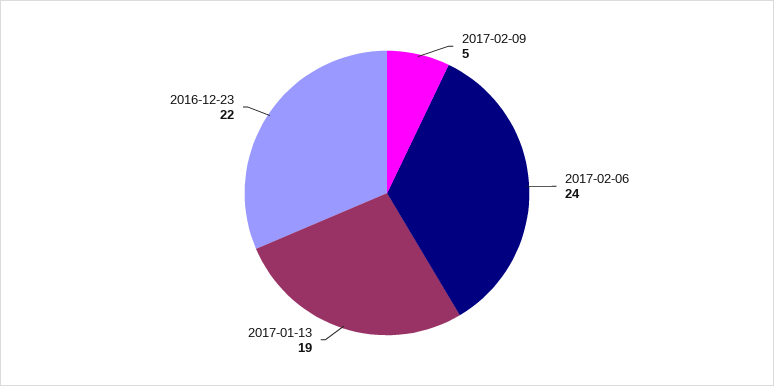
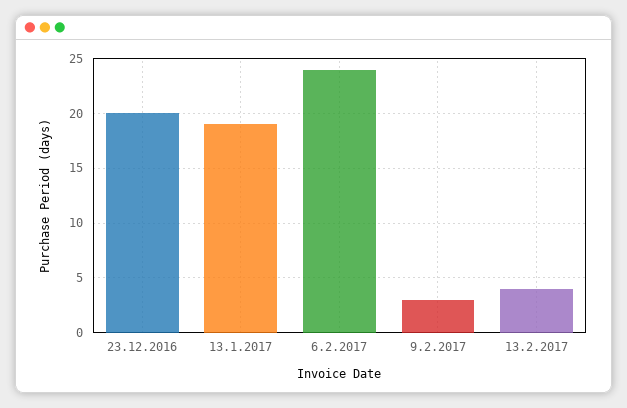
2017-02-09: 5 -> 3
2016-12-23: 22 -> 20
13.2.2017: none -> 4

